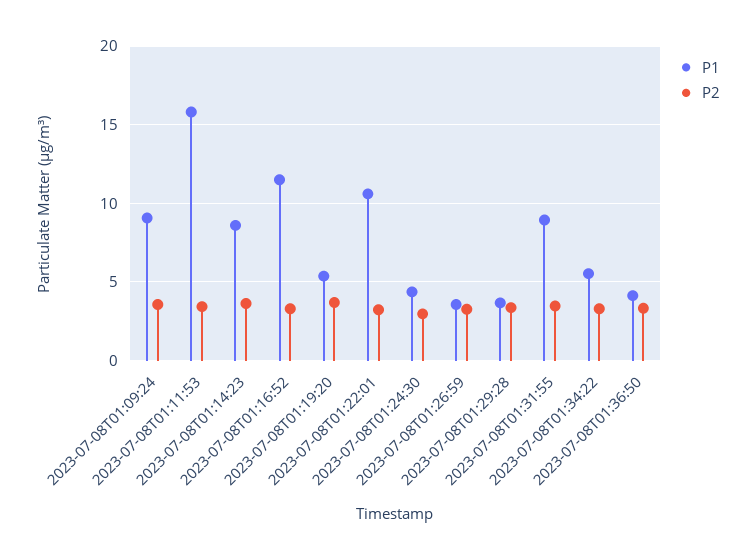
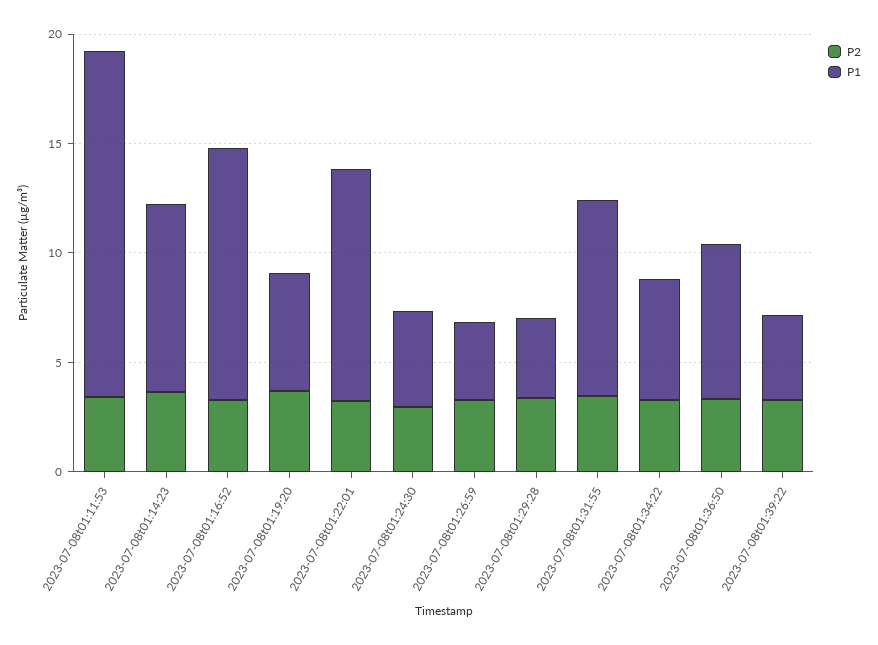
P1, 2023-07-08T01:09:24: 9 -> none
P2, 2023-07-08T01:09:24: 3.5 -> none
P1, 2023-07-08T01:36:50: 4 -> 7
P2, 2023-07-08t01:39:22: none -> 3
P1, 2023-07-08t01:39:22: none -> 4

